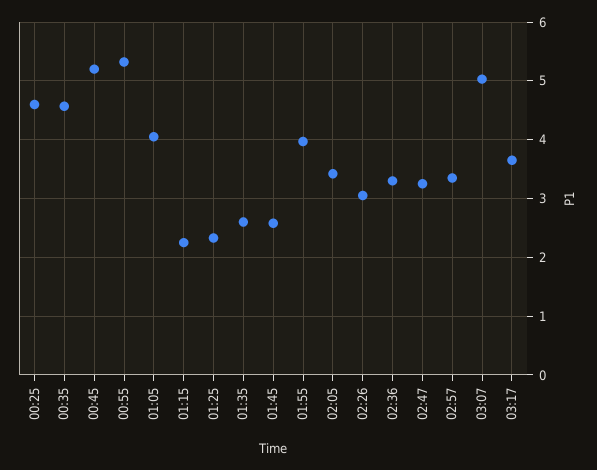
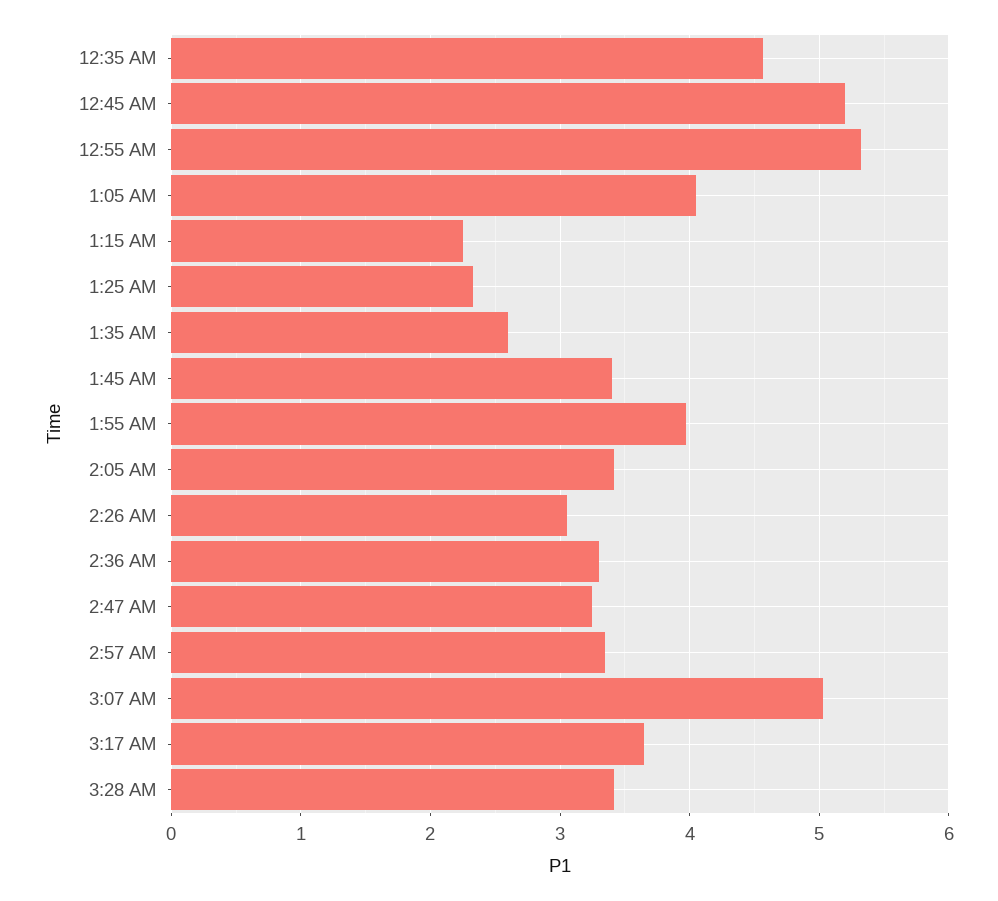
00:25: 4.6 -> none
01:45: 2.6 -> 3.4
3:28 AM: none -> 3.4

